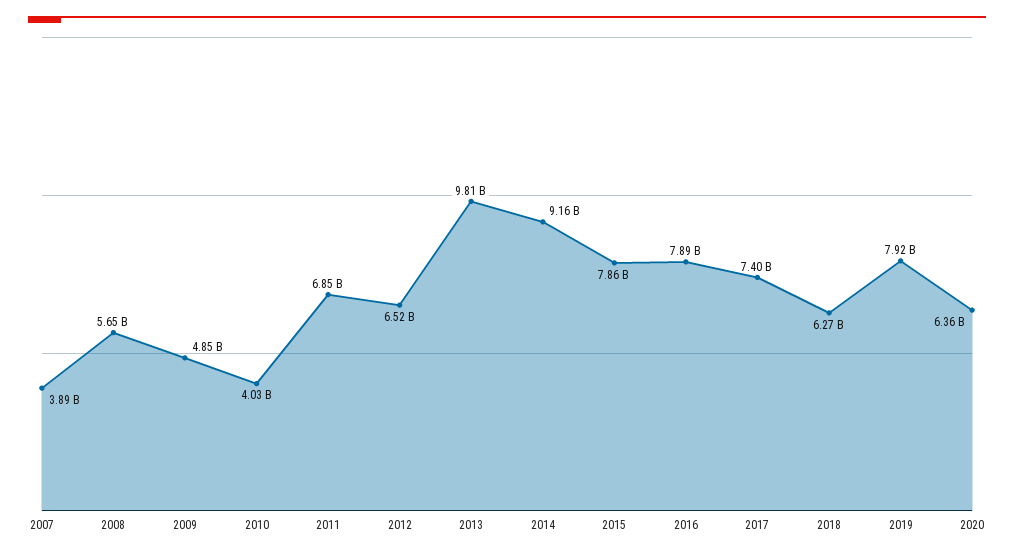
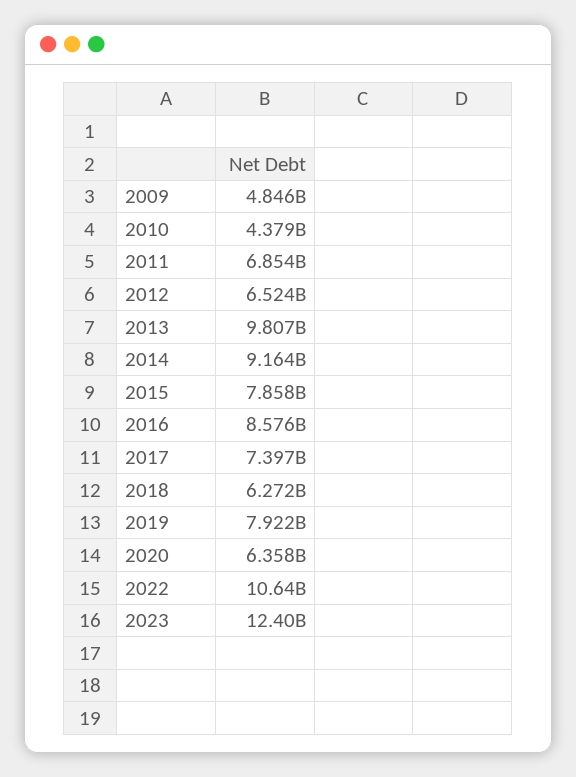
2007: 3890000000 -> none
2008: 5650000000 -> none
2010: 4030000000 -> 4379000000
2016: 7890000000 -> 8576000000
2022: none -> 10640000000
2023: none -> 12400000000

